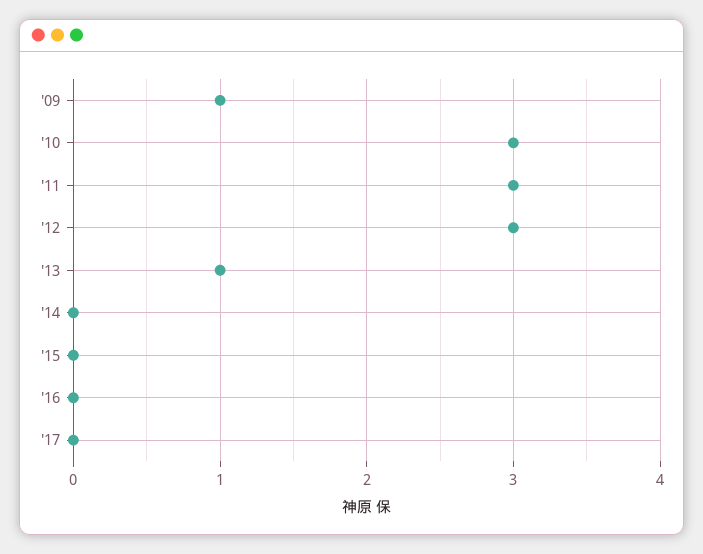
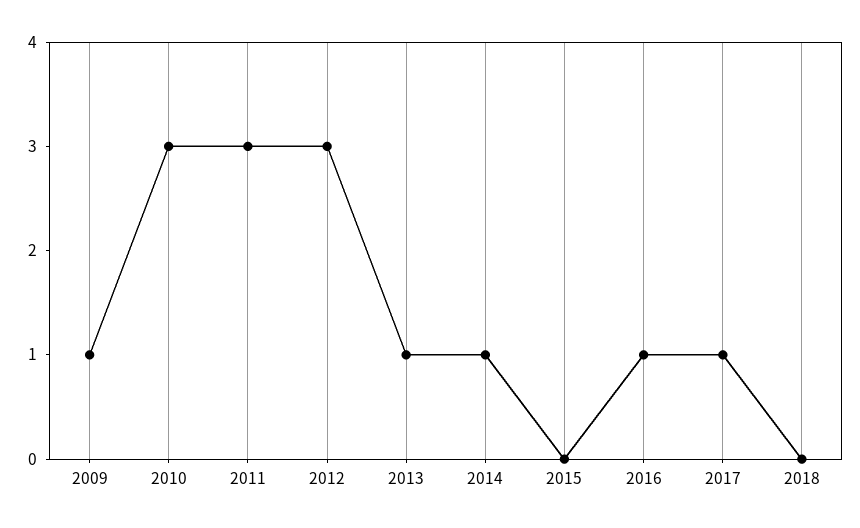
'14: 0 -> 1
'16: 0 -> 1
'17: 0 -> 1
2018: none -> 0

